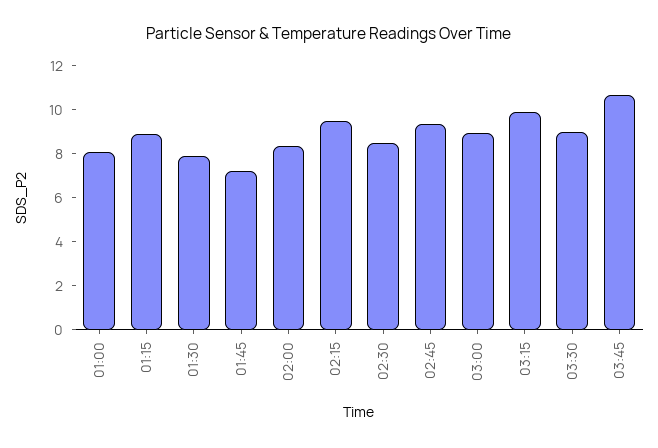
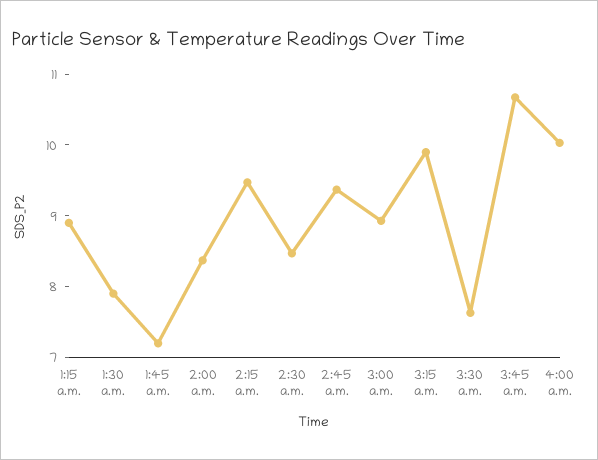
01:00: 8 -> none
03:30: 9 -> 7.6
4:00 a.m.: none -> 10

